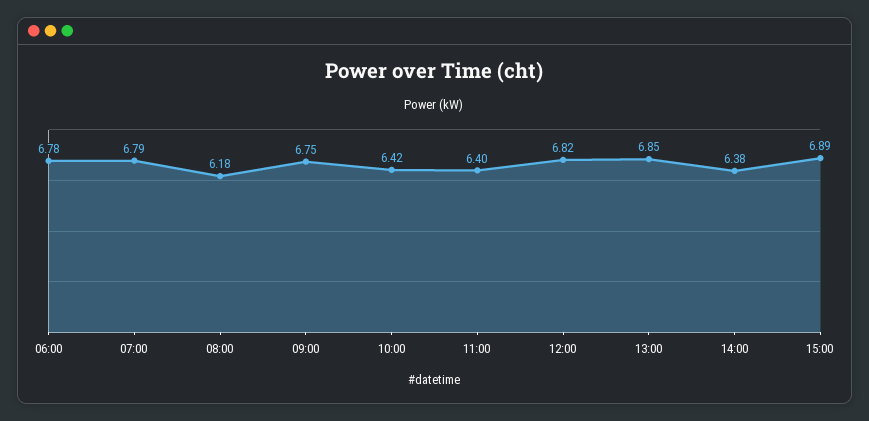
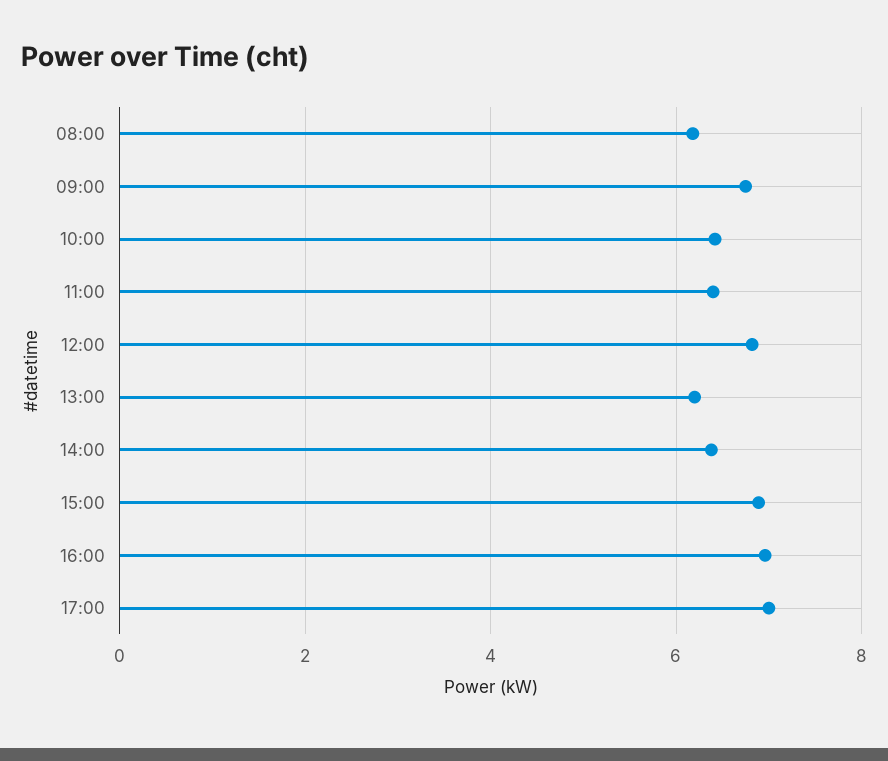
06:00: 6.78 -> none
07:00: 6.79 -> none
13:00: 6.85 -> 6.2
16:00: none -> 7
17:00: none -> 7

